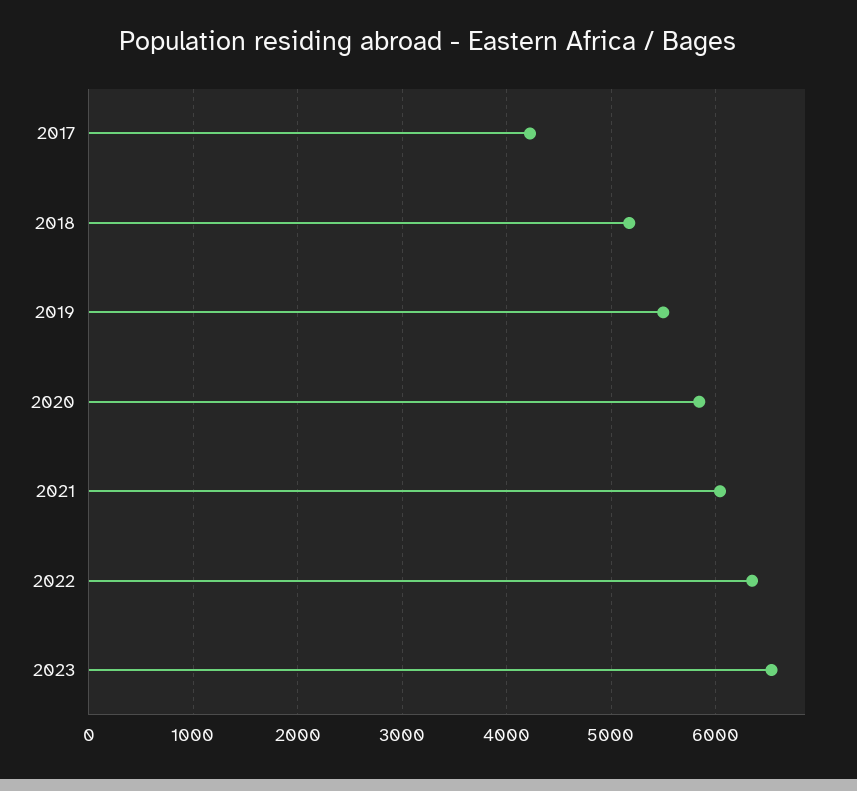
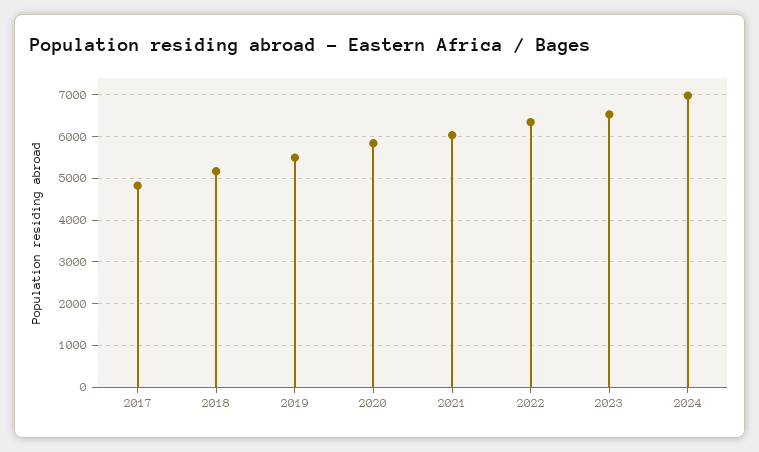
2017: 4200 -> 4800
2024: none -> 7000

